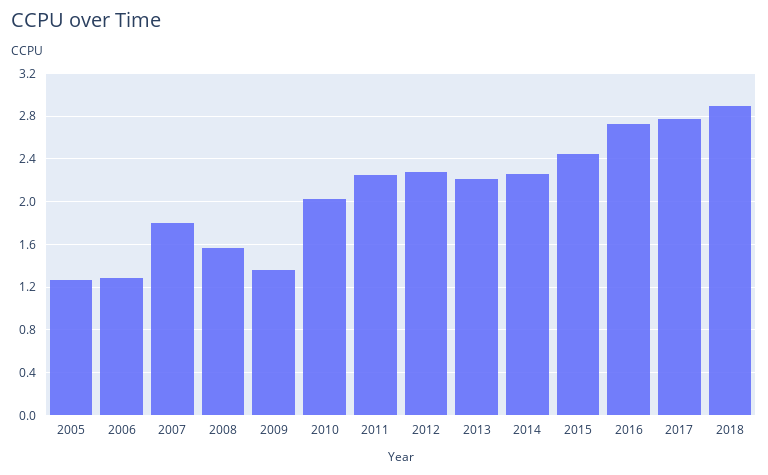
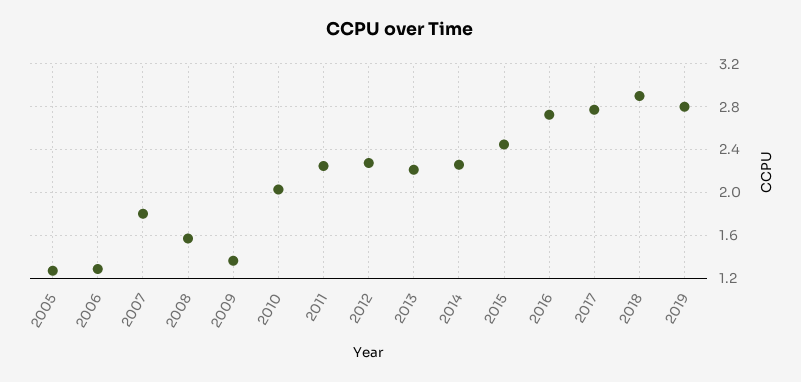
2019: none -> 2.8

